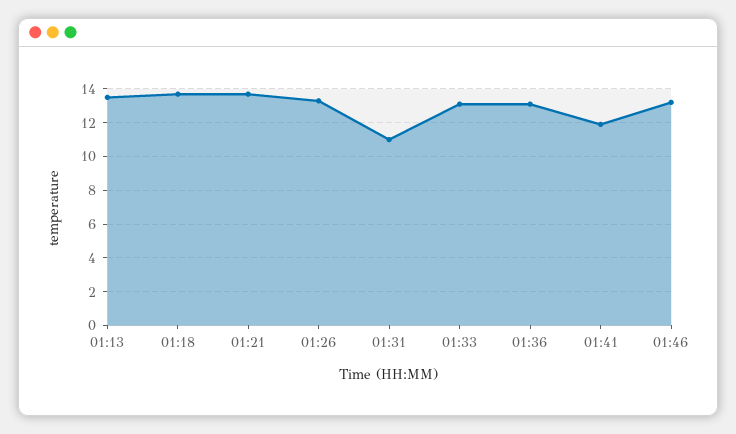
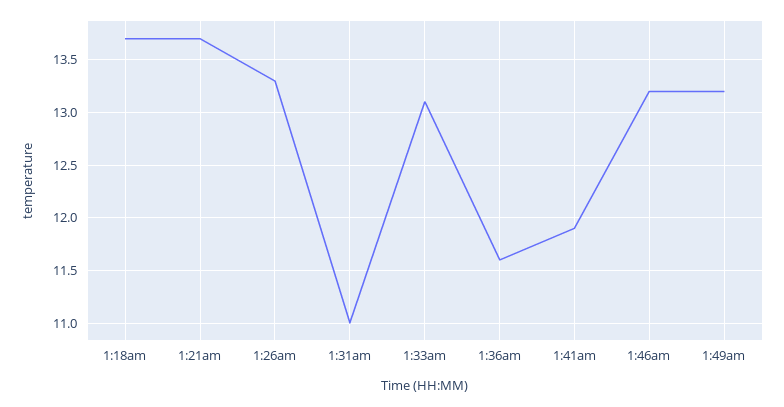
01:13: 13.5 -> none
01:36: 13 -> 11.6
1:49am: none -> 13.2

